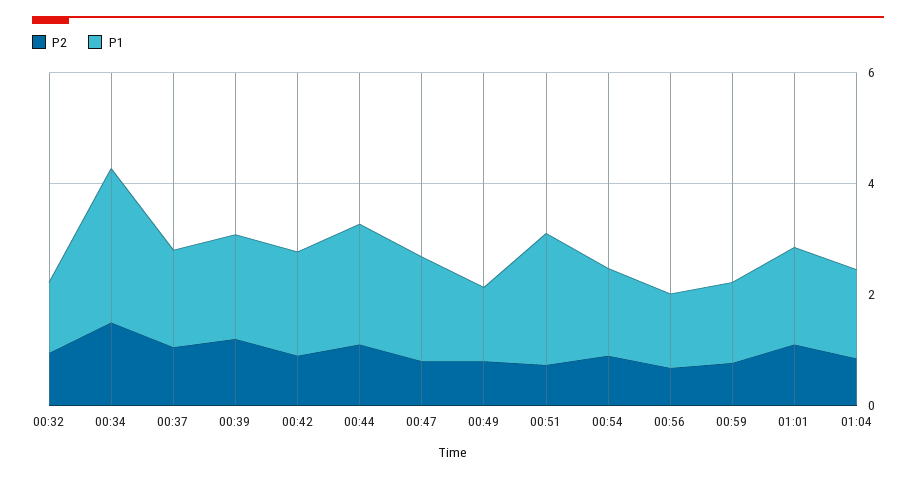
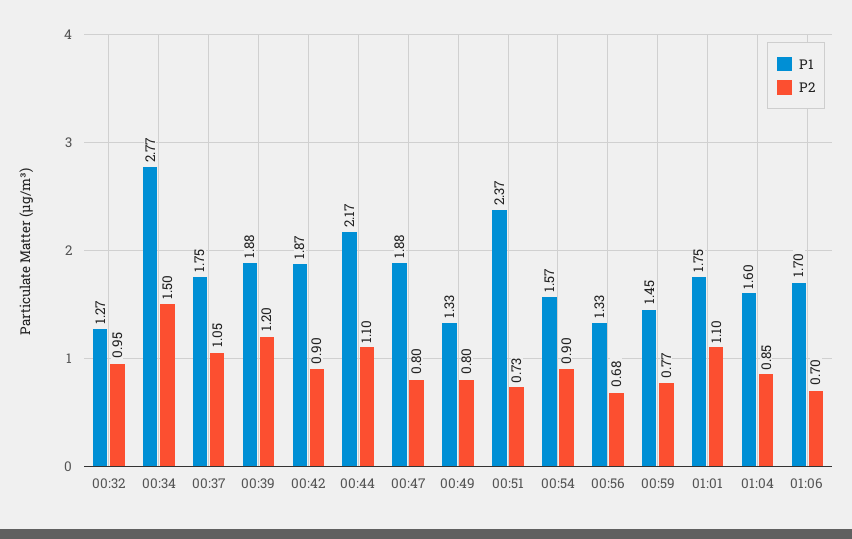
P1, 01:06: none -> 1.7
P2, 01:06: none -> 0.7

